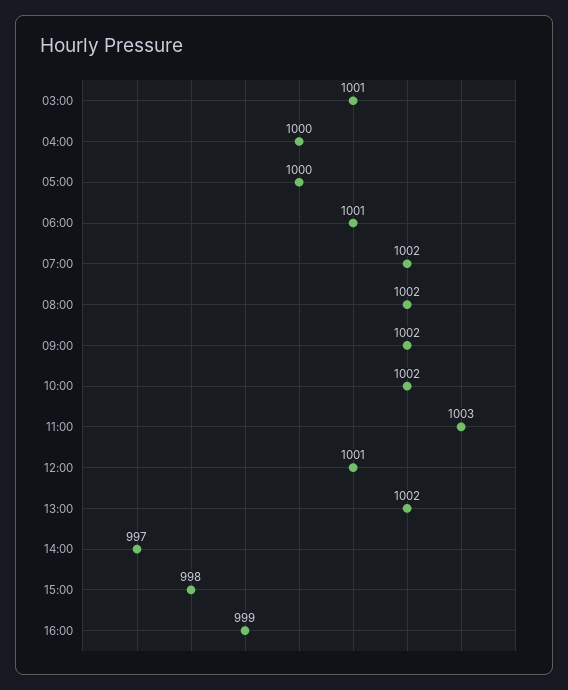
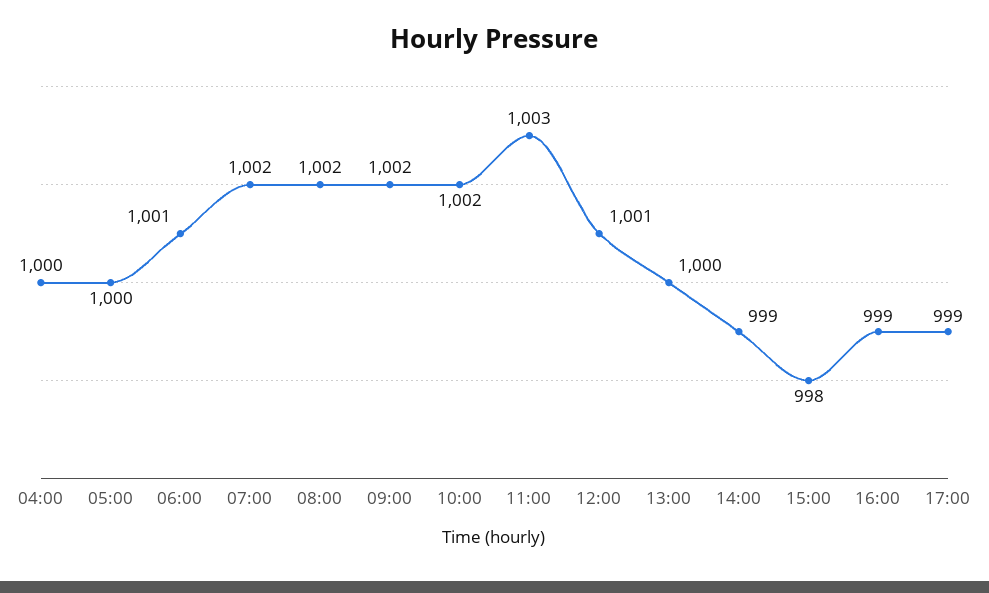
03:00: 1001 -> none
13:00: 1002 -> 1000
14:00: 997 -> 999
17:00: none -> 999

